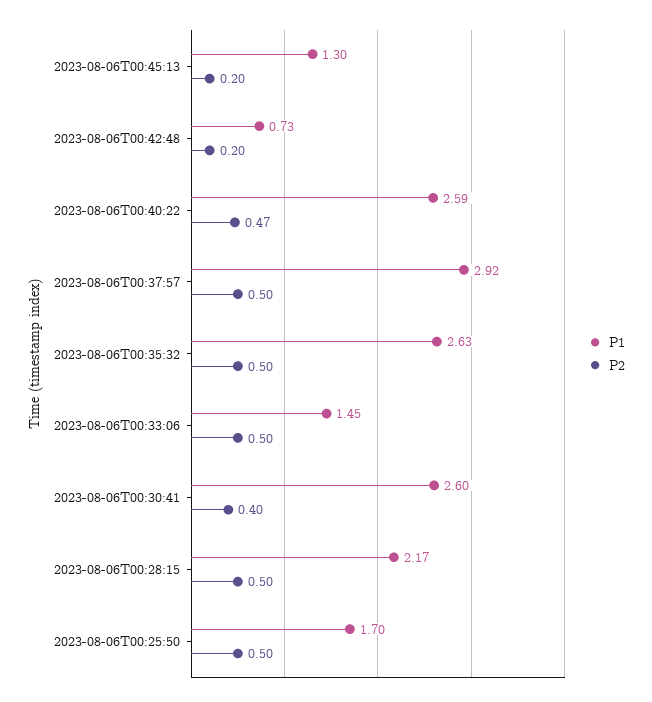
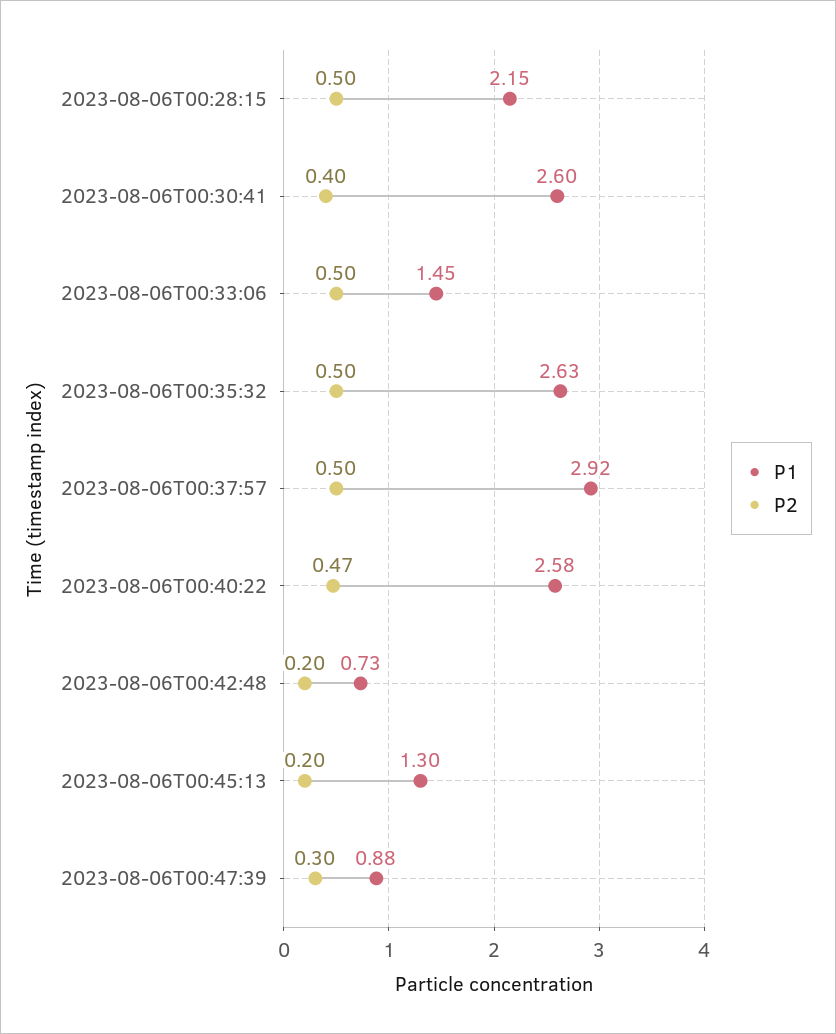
P1, 2023-08-06T00:40:22: 2.59 -> 2.58
P1, 2023-08-06T00:28:15: 2.17 -> 2.15
P1, 2023-08-06T00:25:50: 1.7 -> none
P2, 2023-08-06T00:25:50: 0.5 -> none
P1, 2023-08-06T00:47:39: none -> 0.88
P2, 2023-08-06T00:47:39: none -> 0.3

